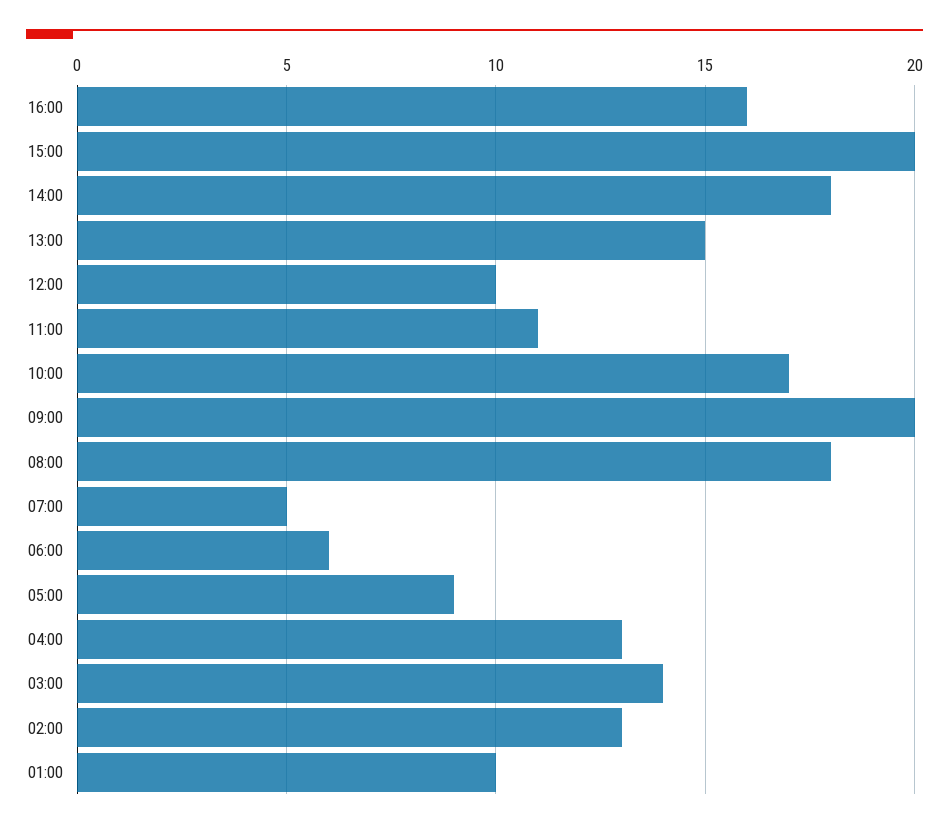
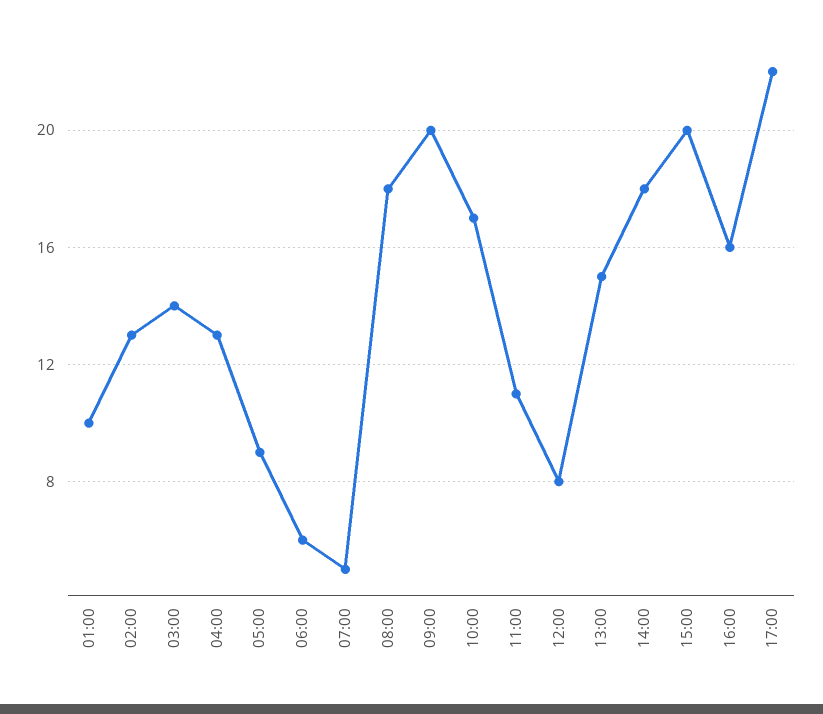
12:00: 10 -> 8
17:00: none -> 22

